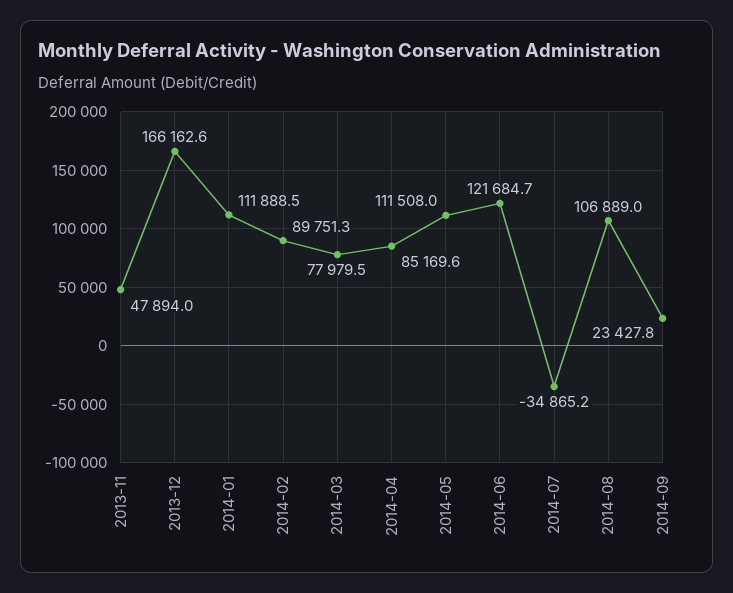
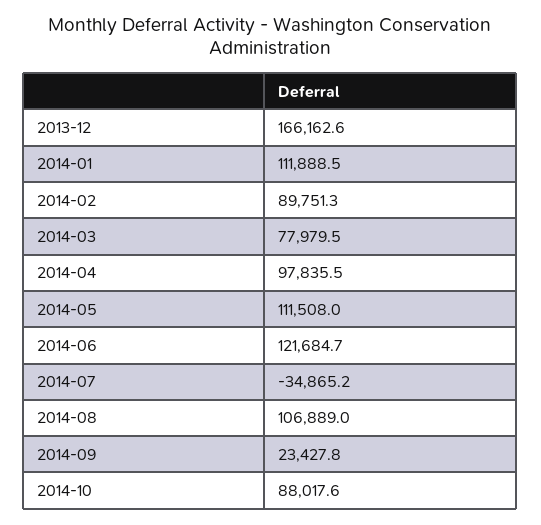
2013-11: 47894 -> none
2014-04: 85169.6 -> 97835.5
2014-10: none -> 88017.6

